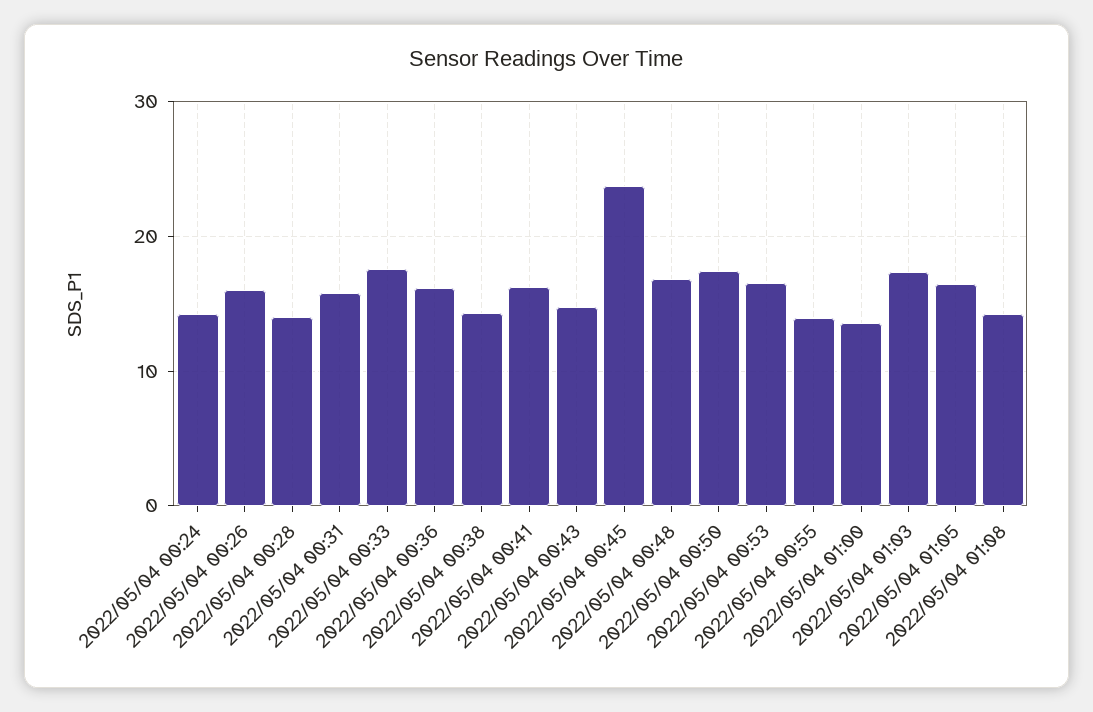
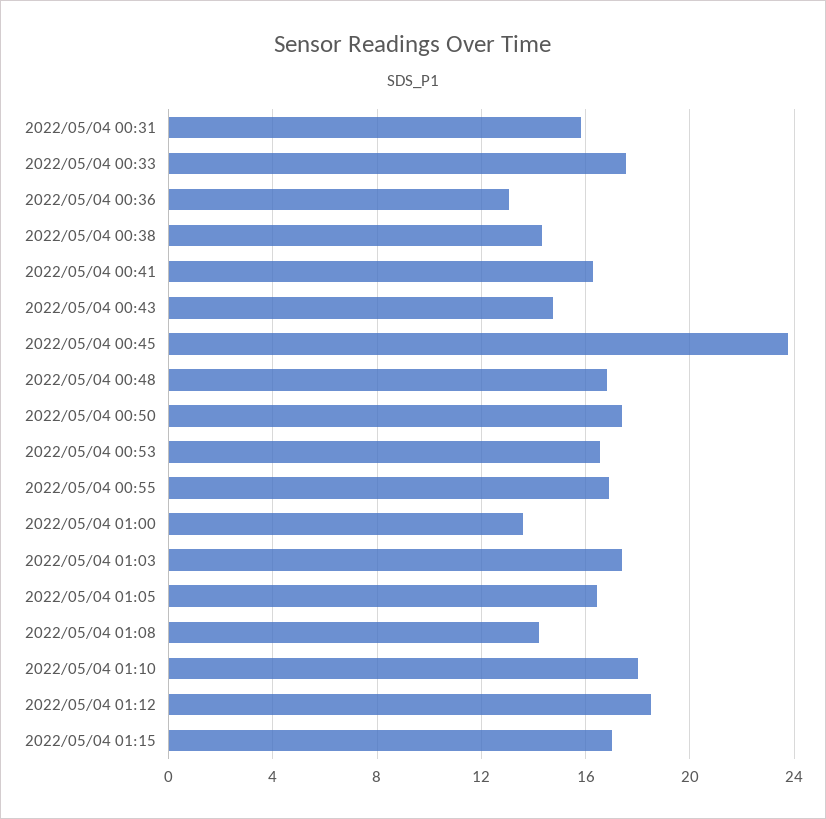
2022/05/04 00:24: 14 -> none
2022/05/04 00:26: 16 -> none
2022/05/04 00:28: 14 -> none
2022/05/04 00:36: 16 -> 13
2022/05/04 00:55: 14 -> 17
2022/05/04 01:10: none -> 18
2022/05/04 01:12: none -> 18.5
2022/05/04 01:15: none -> 17

